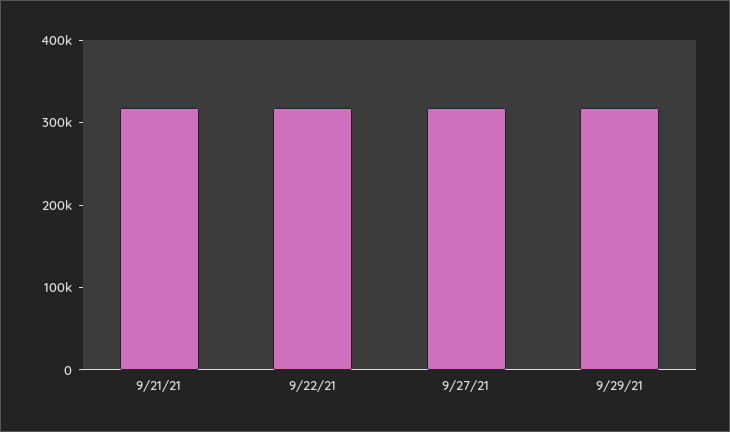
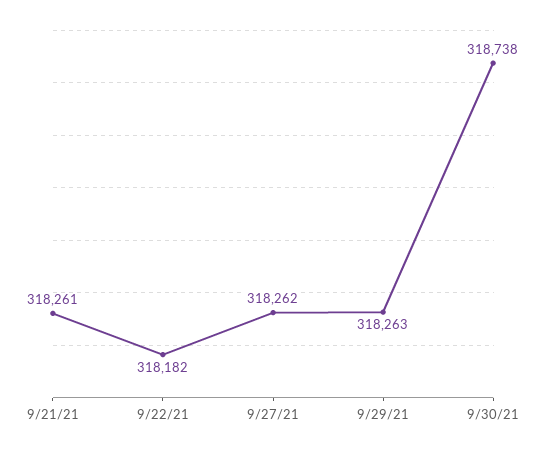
9/30/21: none -> 318738

